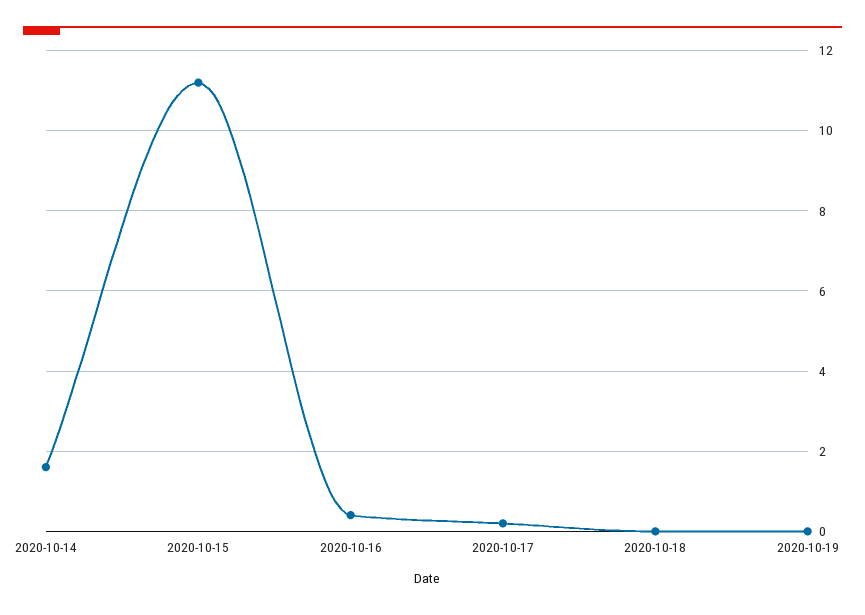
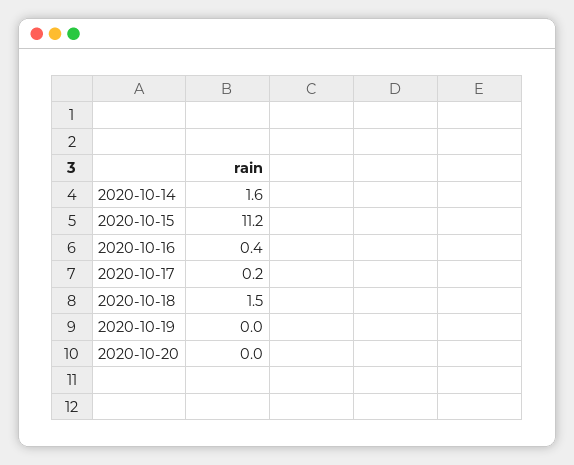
2020-10-18: 0 -> 1.5
2020-10-20: none -> 0

